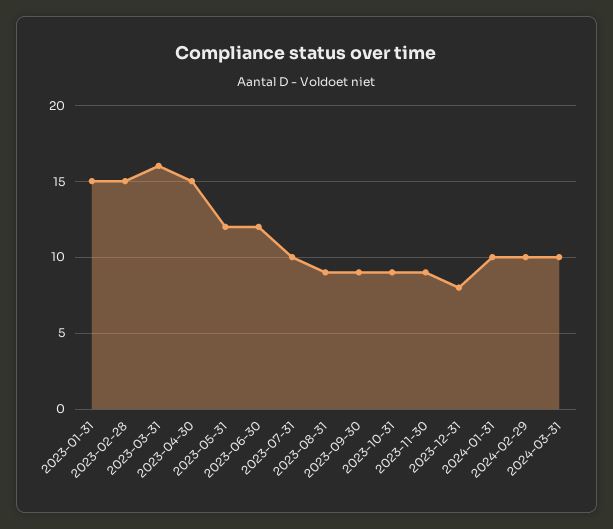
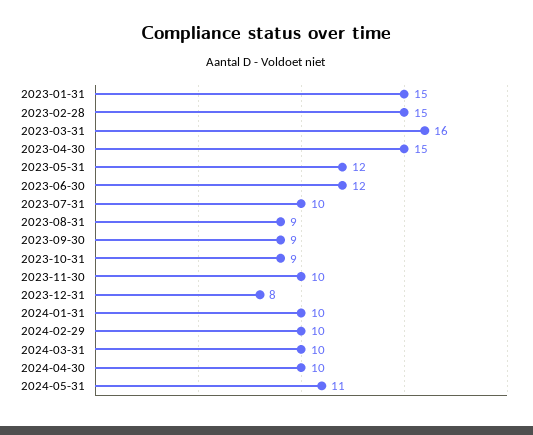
2023-11-30: 9 -> 10
2024-04-30: none -> 10
2024-05-31: none -> 11

